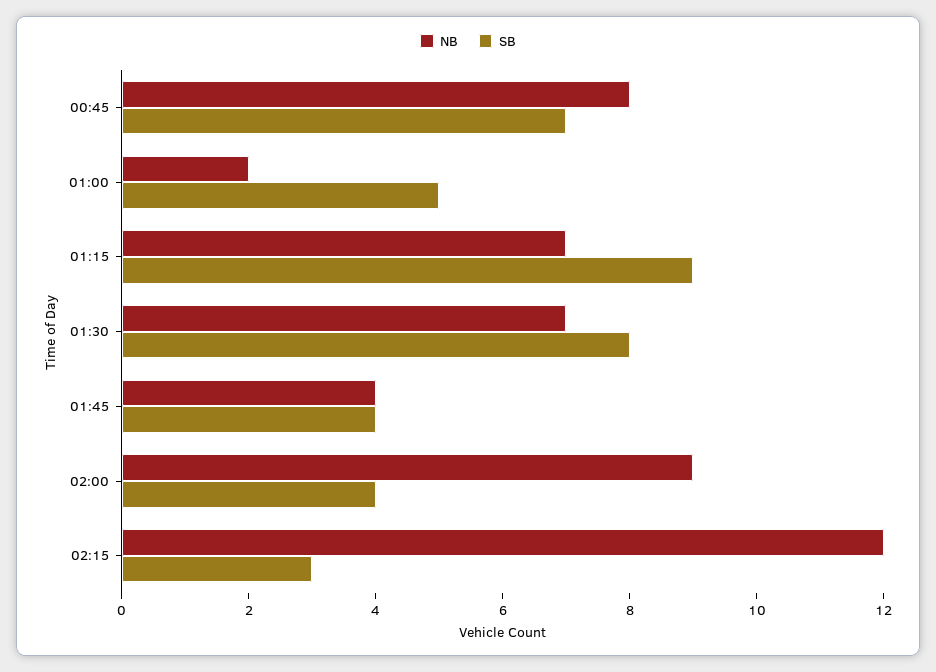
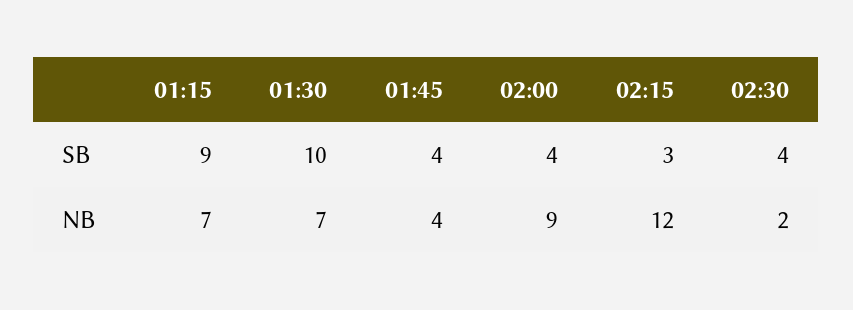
NB, 00:45: 8 -> none
SB, 00:45: 7 -> none
NB, 01:00: 2 -> none
SB, 01:00: 5 -> none
SB, 01:30: 8 -> 10
SB, 02:30: none -> 4
NB, 02:30: none -> 2

